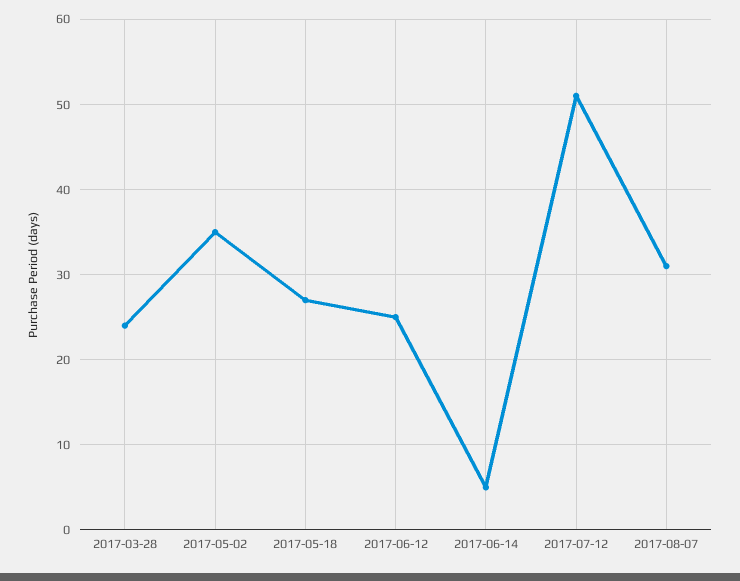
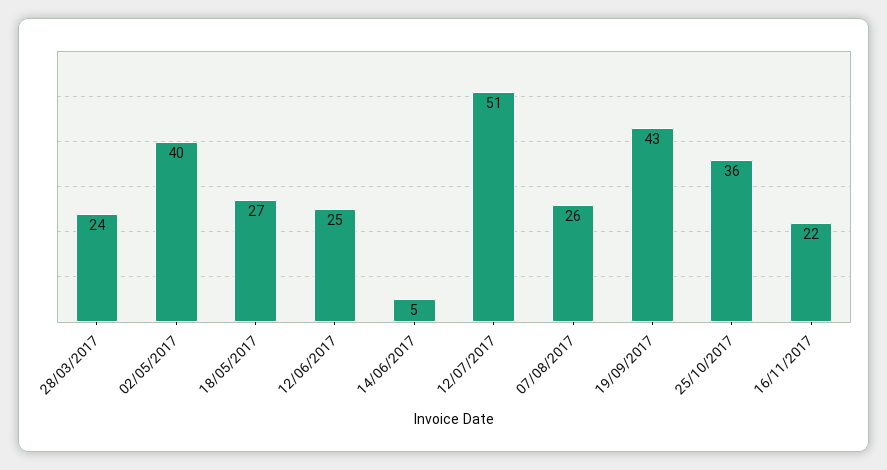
2017-05-02: 35 -> 40
2017-08-07: 31 -> 26
19/09/2017: none -> 43
25/10/2017: none -> 36
16/11/2017: none -> 22

